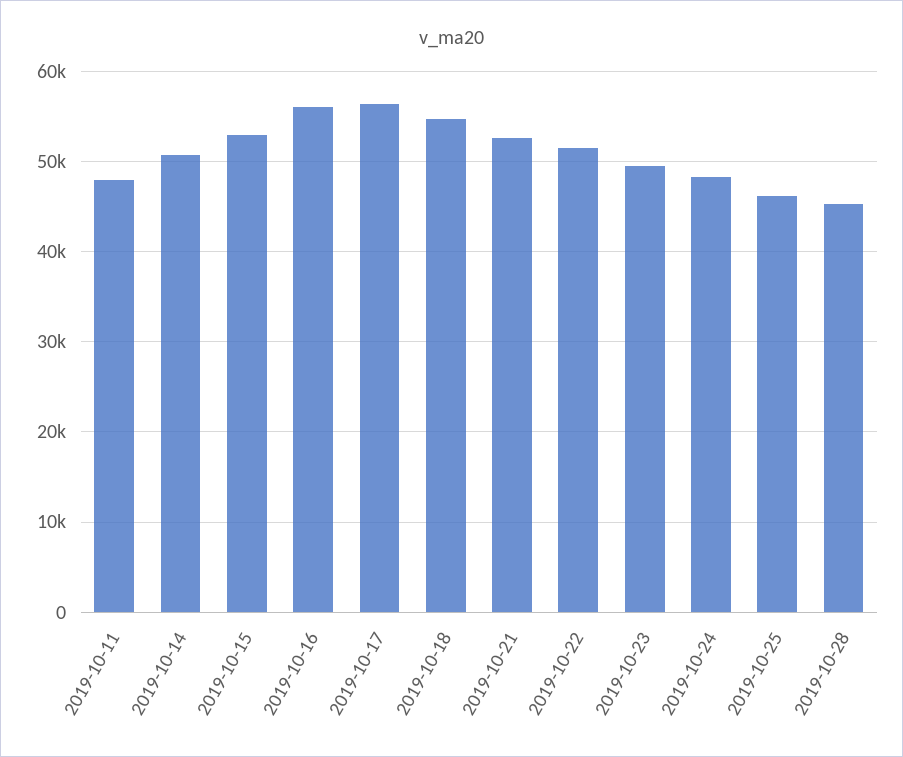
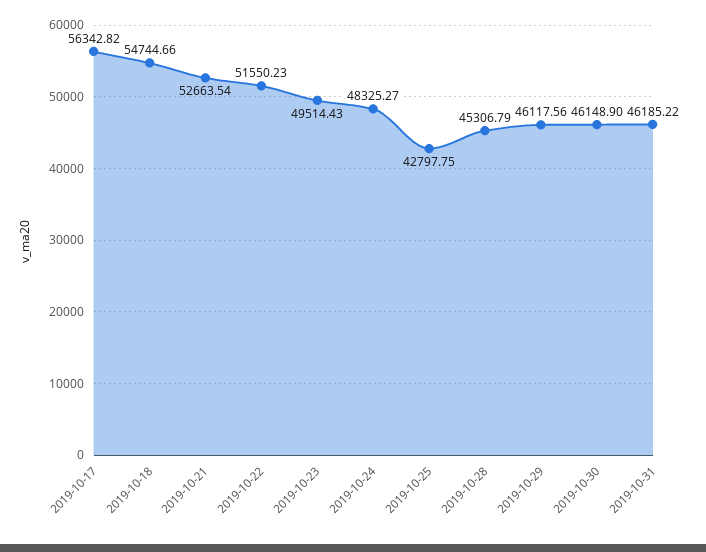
2019-10-11: 48000 -> none
2019-10-14: 51000 -> none
2019-10-15: 53000 -> none
2019-10-16: 56000 -> none
2019-10-25: 46000 -> 42797.75
2019-10-29: none -> 46117.56
2019-10-30: none -> 46148.9
2019-10-31: none -> 46185.22

